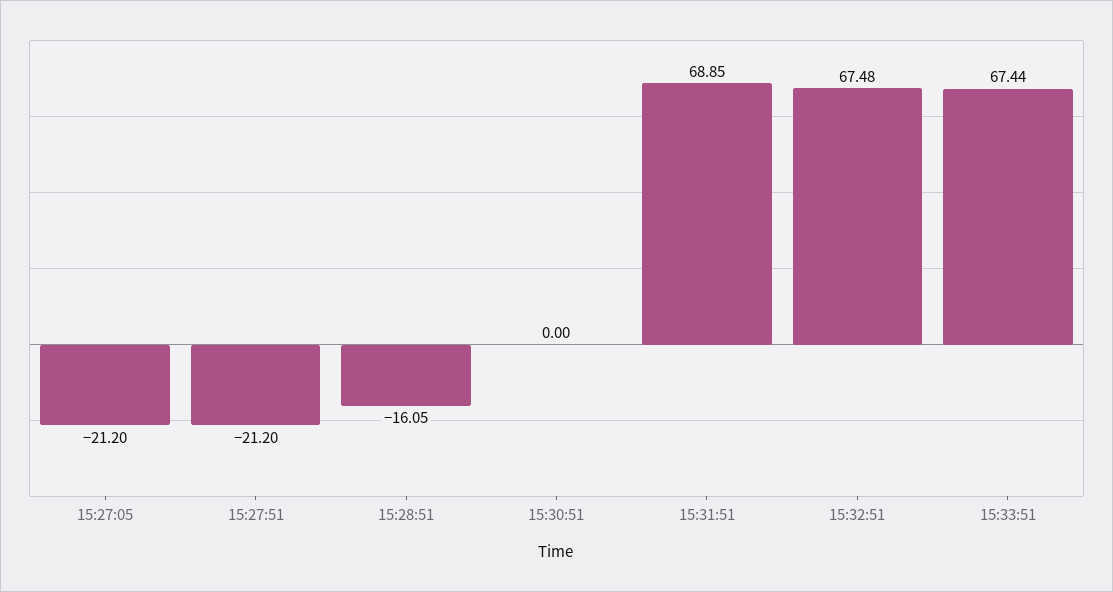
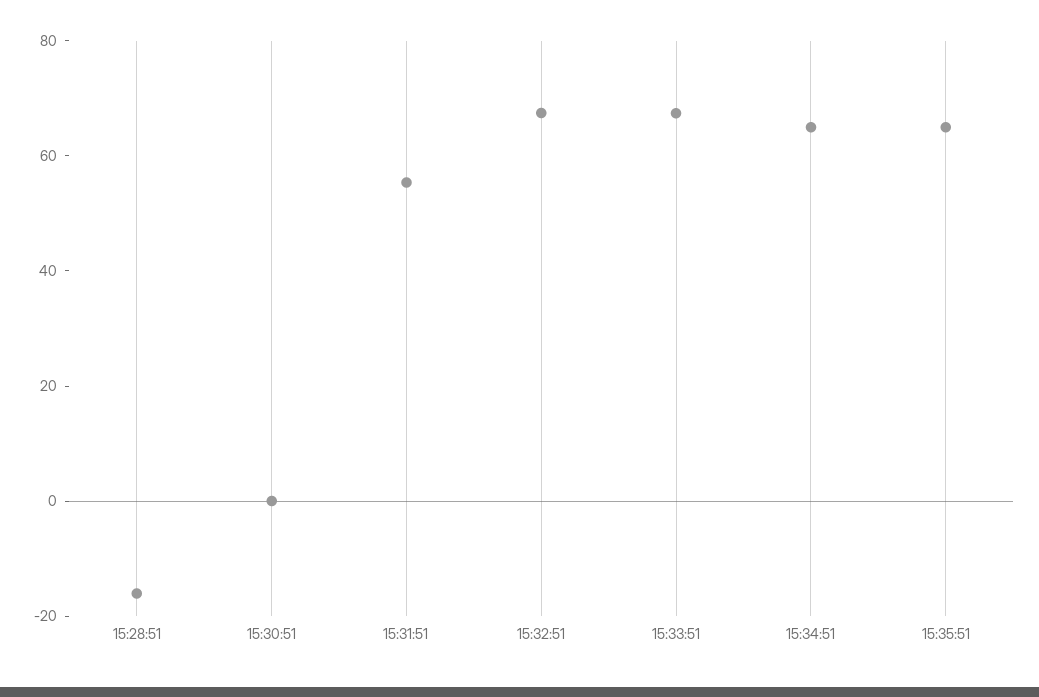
15:27:05: -21.2 -> none
15:27:51: -21.2 -> none
15:31:51: 68.85 -> 55
15:34:51: none -> 65
15:35:51: none -> 65

